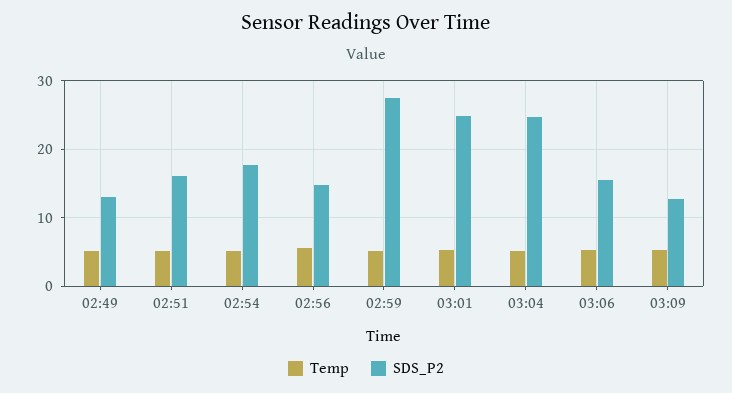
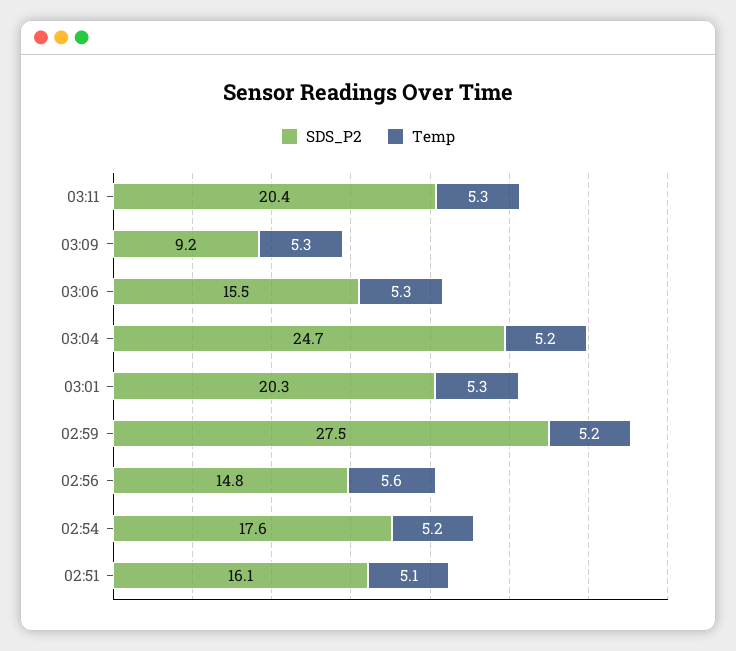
Temp, 02:49: 5 -> none
SDS_P2, 02:49: 13 -> none
SDS_P2, 03:01: 25 -> 20.3
SDS_P2, 03:09: 13 -> 9.2
SDS_P2, 03:11: none -> 20.4
Temp, 03:11: none -> 5.3

